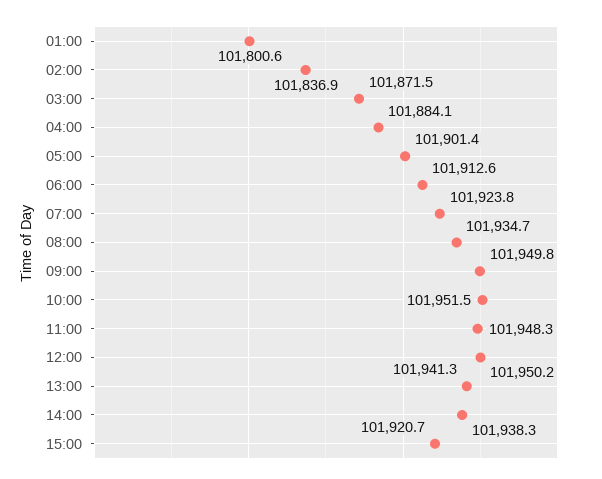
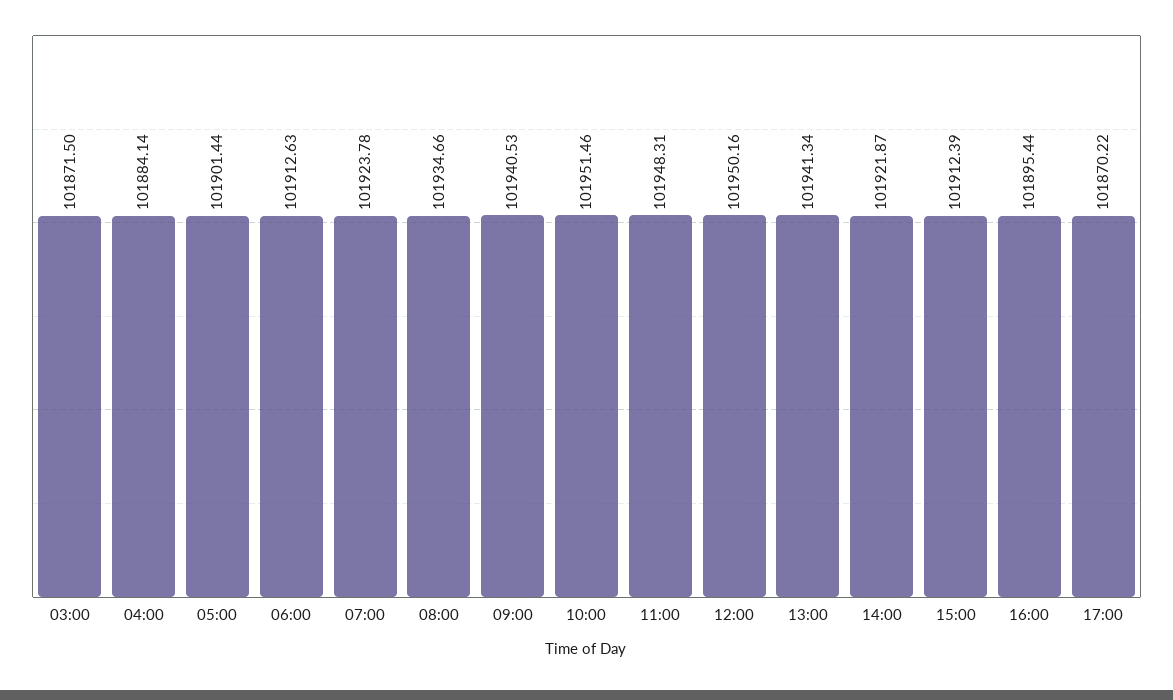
01:00: 101800.6 -> none
02:00: 101836.9 -> none
09:00: 101949.8 -> 101940.53
14:00: 101938.3 -> 101921.87
15:00: 101920.7 -> 101912.39
16:00: none -> 101895.44
17:00: none -> 101870.22

